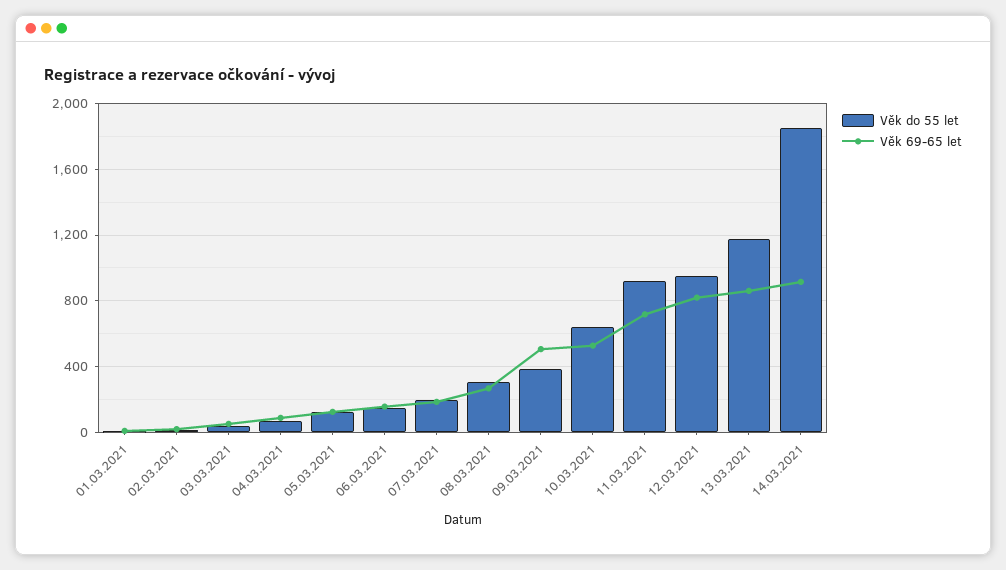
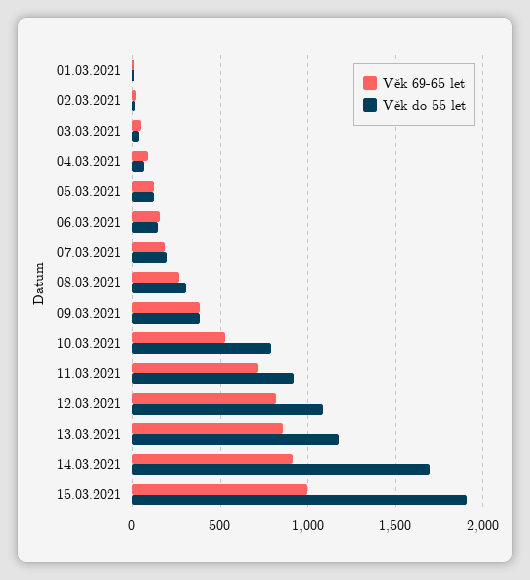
Věk 69-65 let, 09.03.2021: 500 -> 400
Věk do 55 let, 10.03.2021: 650 -> 800
Věk do 55 let, 12.03.2021: 950 -> 1100
Věk do 55 let, 14.03.2021: 1850 -> 1700
Věk 69-65 let, 15.03.2021: none -> 1000
Věk do 55 let, 15.03.2021: none -> 1900

